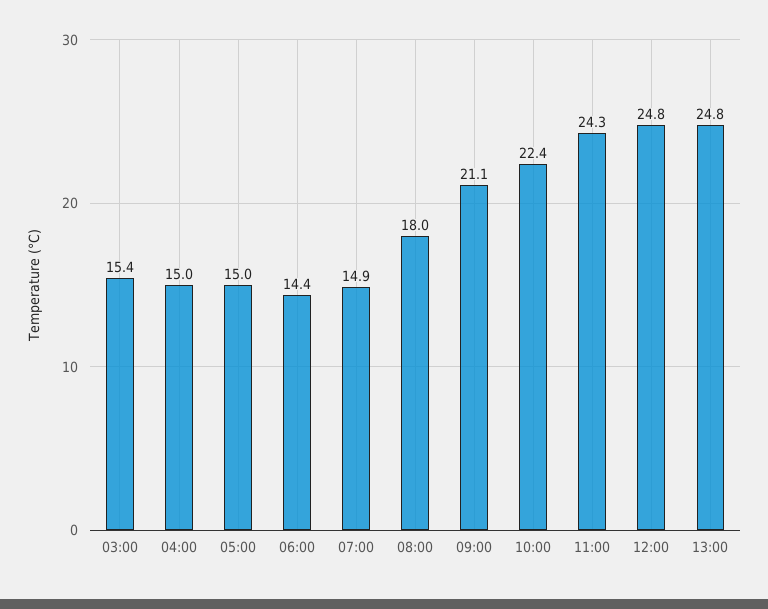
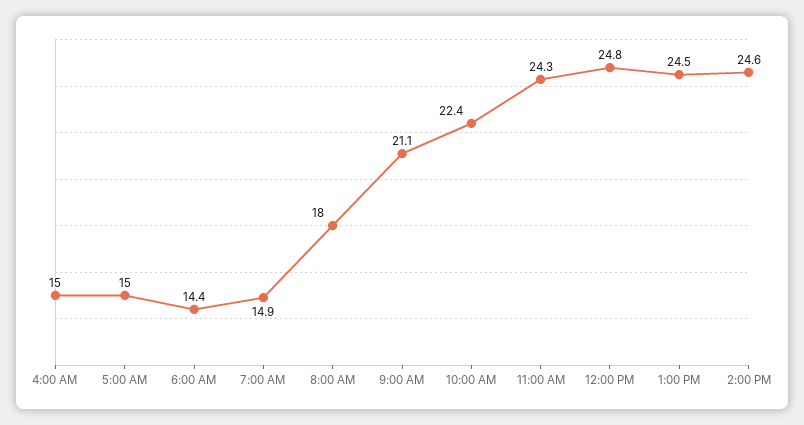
03:00: 15.4 -> none
13:00: 24.8 -> 24.5
2:00 PM: none -> 24.6

